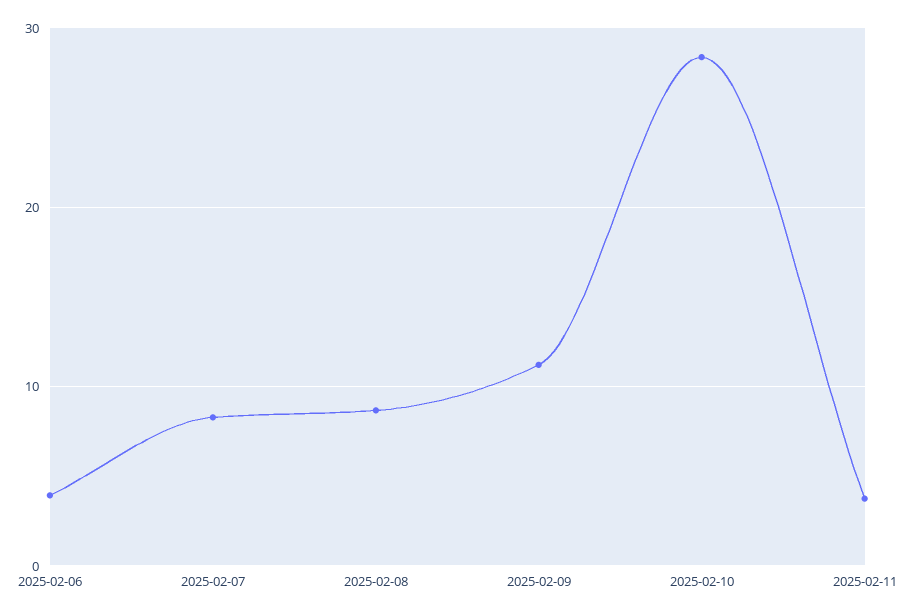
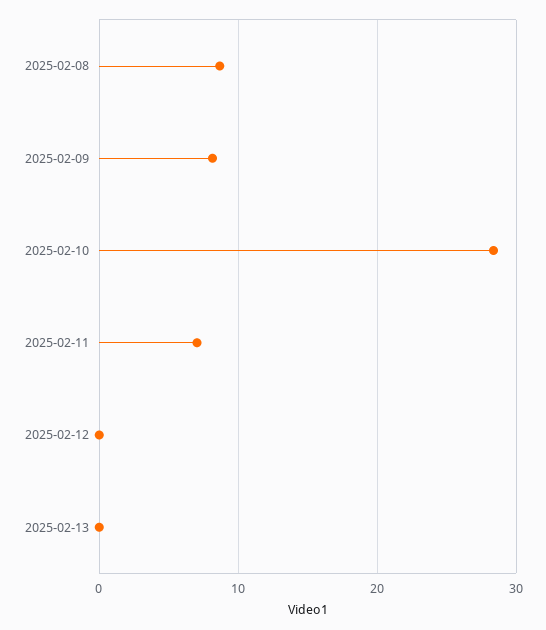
2025-02-06: 4 -> none
2025-02-07: 8 -> none
2025-02-09: 11 -> 8
2025-02-11: 4 -> 7
2025-02-12: none -> 0
2025-02-13: none -> 0

